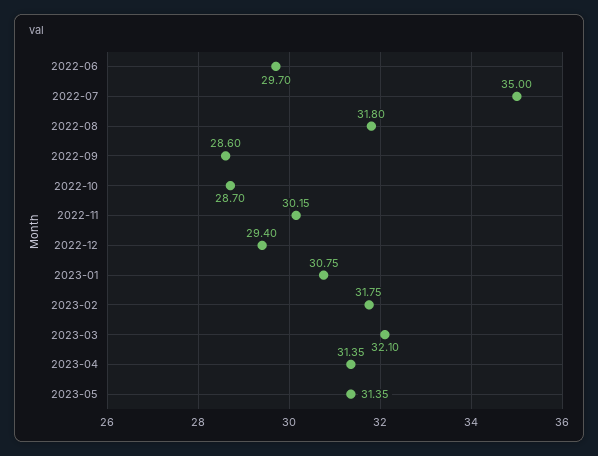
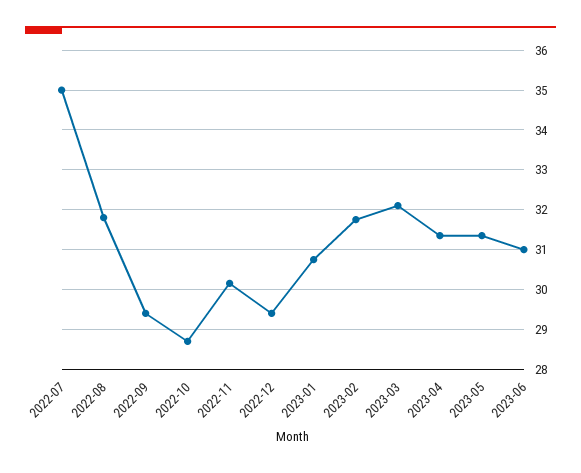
2022-06: 29.7 -> none
2022-09: 28.6 -> 29.4
2023-06: none -> 31

